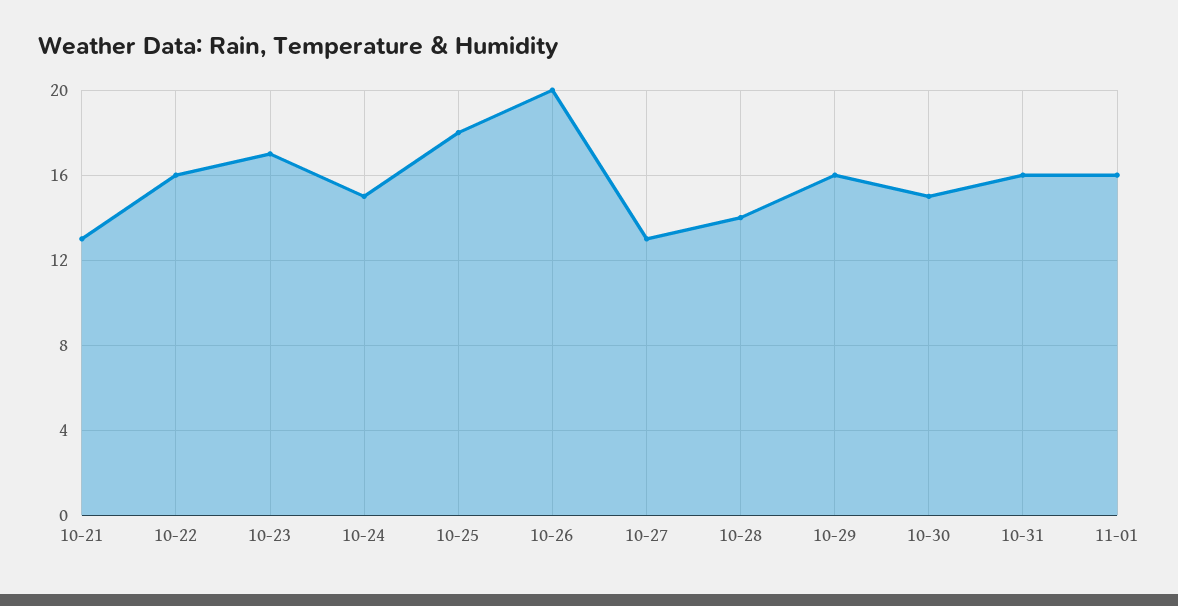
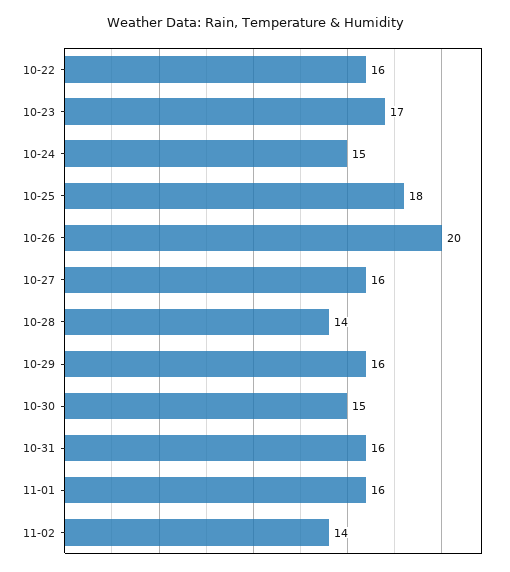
10-21: 13 -> none
10-27: 13 -> 16
11-02: none -> 14

